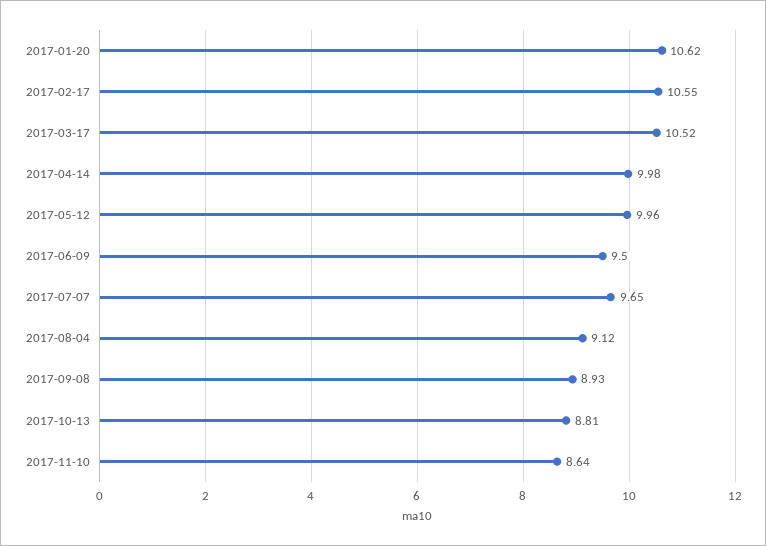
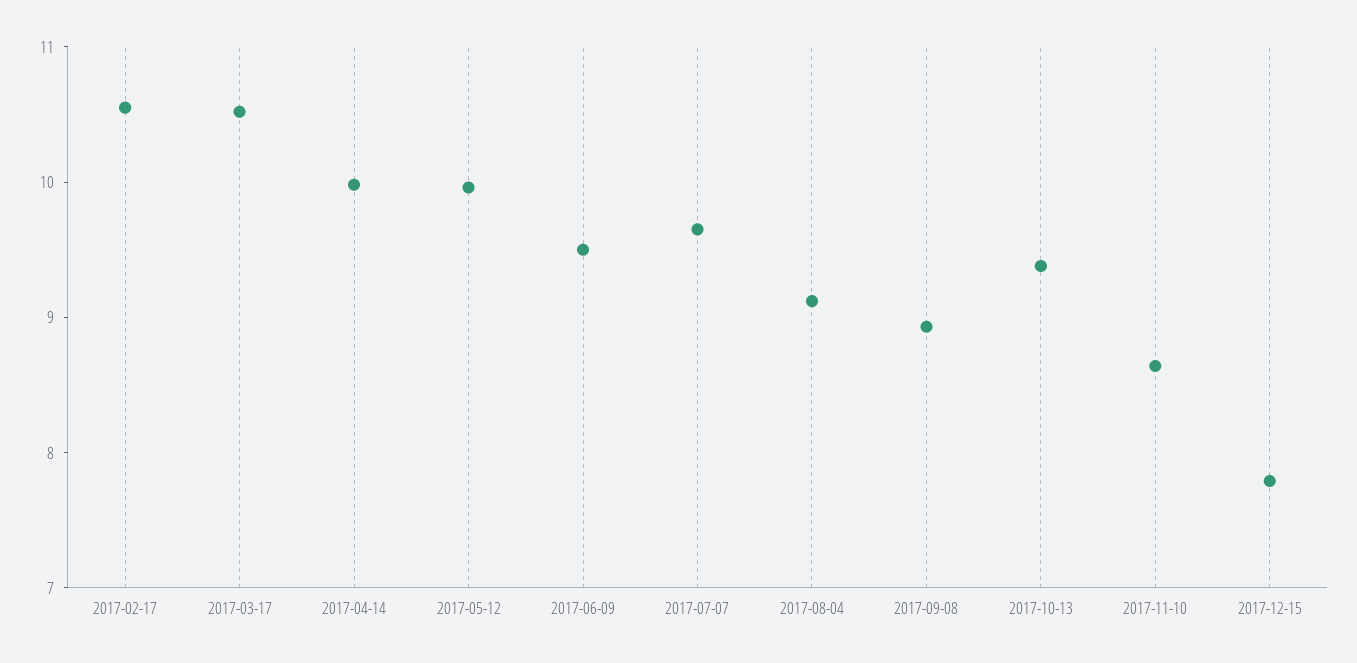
2017-01-20: 10.62 -> none
2017-10-13: 8.81 -> 9.4
2017-12-15: none -> 7.8

